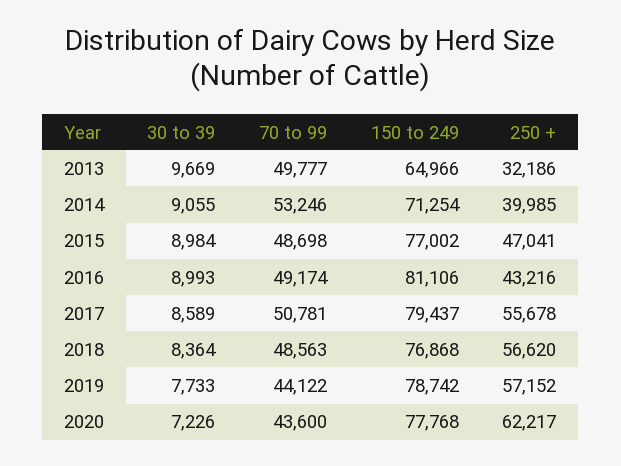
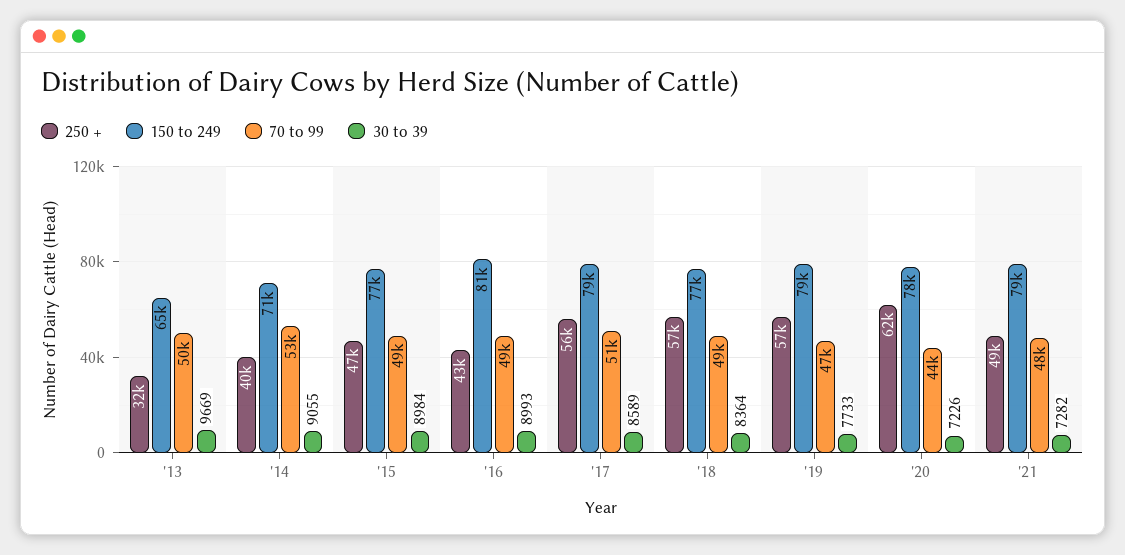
70 to 99, 2019: 44122 -> 47000
250 +, '21: none -> 49000
150 to 249, '21: none -> 79000
70 to 99, '21: none -> 48000
30 to 39, '21: none -> 7282

